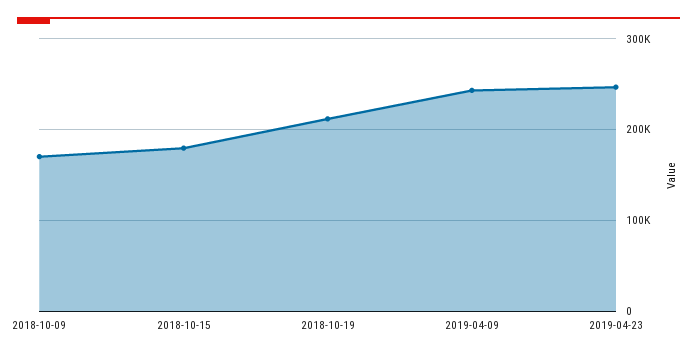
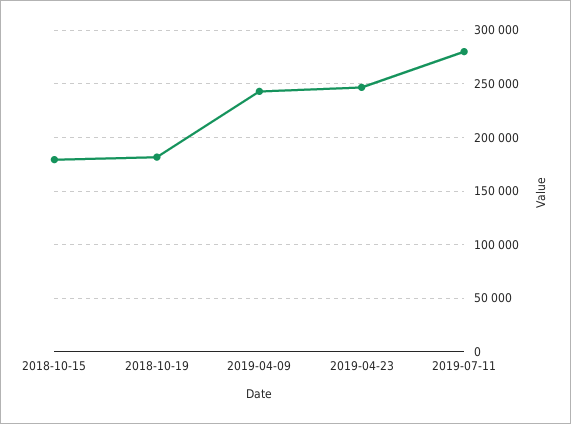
2018-10-09: 170000 -> none
2018-10-19: 210000 -> 180000
2019-07-11: none -> 280000

